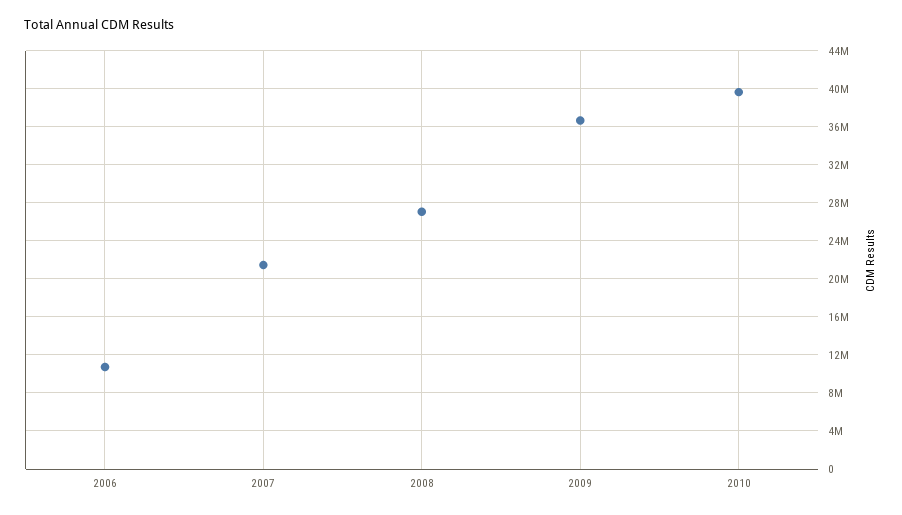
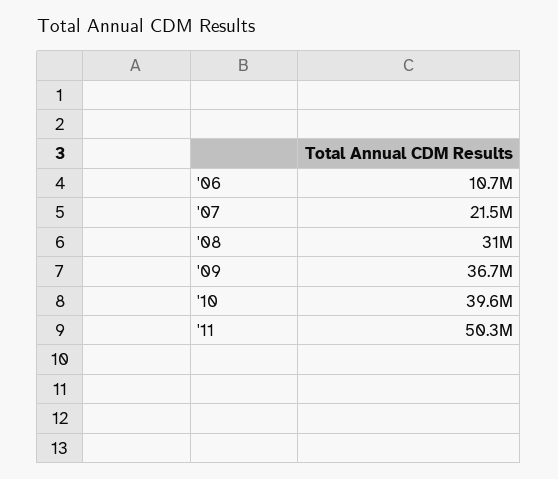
2008: 27000000 -> 31000000
'11: none -> 50300000

